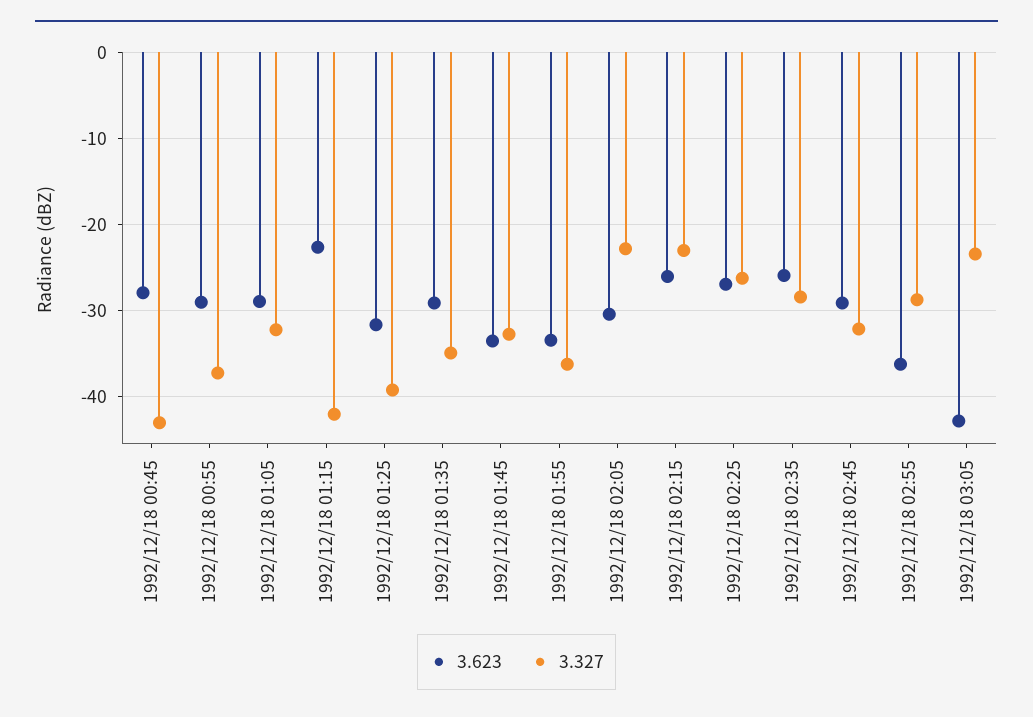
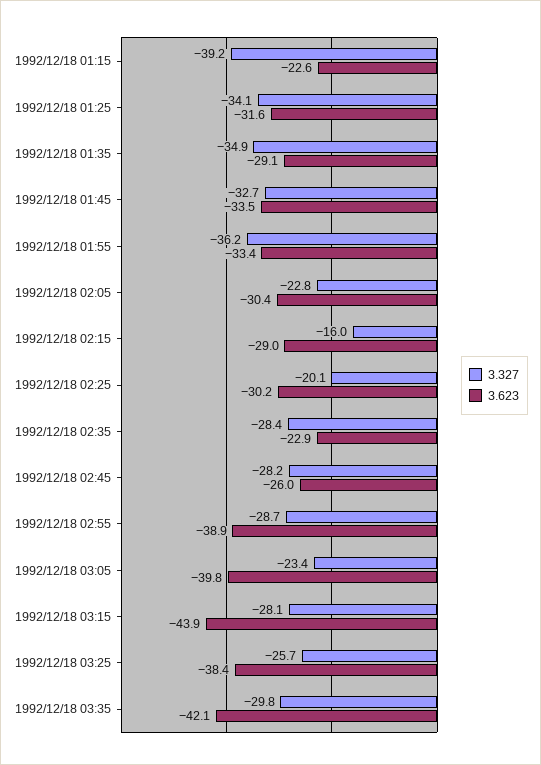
3.623, 1992/12/18 00:45: -28 -> none
3.327, 1992/12/18 00:45: -43 -> none
3.623, 1992/12/18 00:55: -29 -> none
3.327, 1992/12/18 00:55: -37 -> none
3.623, 1992/12/18 01:05: -29 -> none
3.327, 1992/12/18 01:05: -32 -> none
3.327, 1992/12/18 01:15: -42 -> -39.2
3.327, 1992/12/18 01:25: -39 -> -34.1
3.623, 1992/12/18 02:15: -26 -> -29
3.327, 1992/12/18 02:15: -23 -> -16
3.623, 1992/12/18 02:25: -27 -> -30.2
3.327, 1992/12/18 02:25: -26 -> -20.1
3.623, 1992/12/18 02:35: -26 -> -22.9
3.623, 1992/12/18 02:45: -29 -> -26
3.327, 1992/12/18 02:45: -32 -> -28.2
3.623, 1992/12/18 02:55: -36 -> -38.9
3.623, 1992/12/18 03:05: -43 -> -39.8
3.327, 1992/12/18 03:15: none -> -28.1
3.623, 1992/12/18 03:15: none -> -43.9
3.327, 1992/12/18 03:25: none -> -25.7
3.623, 1992/12/18 03:25: none -> -38.4
3.327, 1992/12/18 03:35: none -> -29.8
3.623, 1992/12/18 03:35: none -> -42.1

